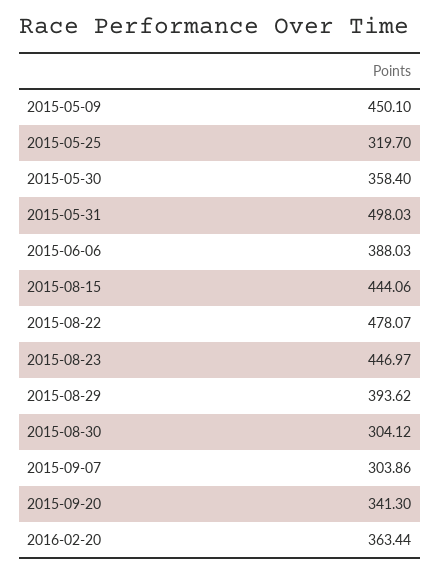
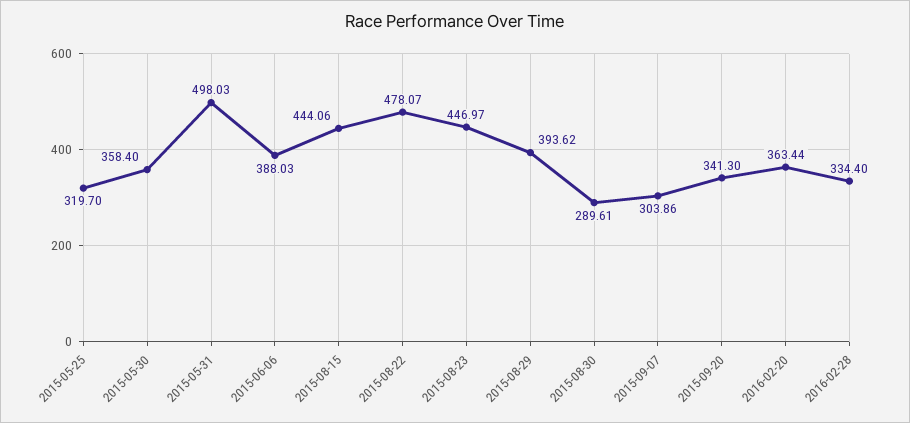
2015-05-09: 450.1 -> none
2015-08-30: 304.12 -> 289.61
2016-02-28: none -> 334.4

